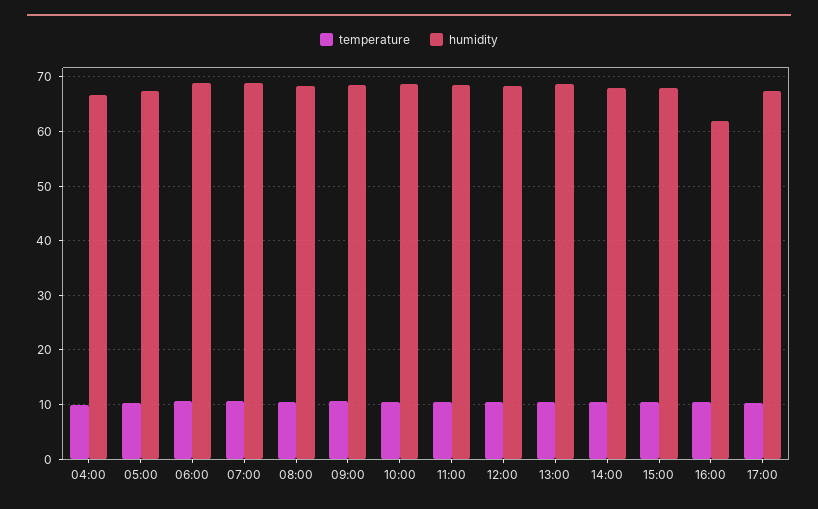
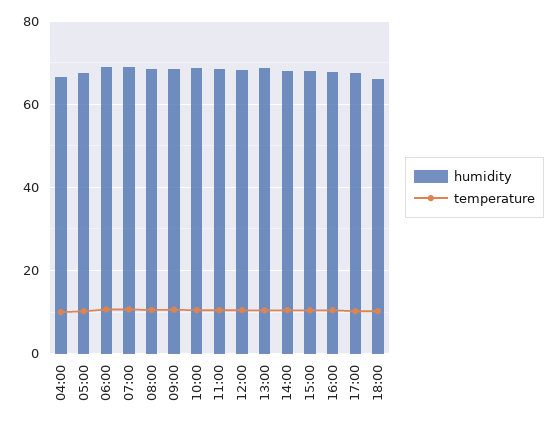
humidity, 16:00: 62 -> 68
humidity, 18:00: none -> 66
temperature, 18:00: none -> 10

